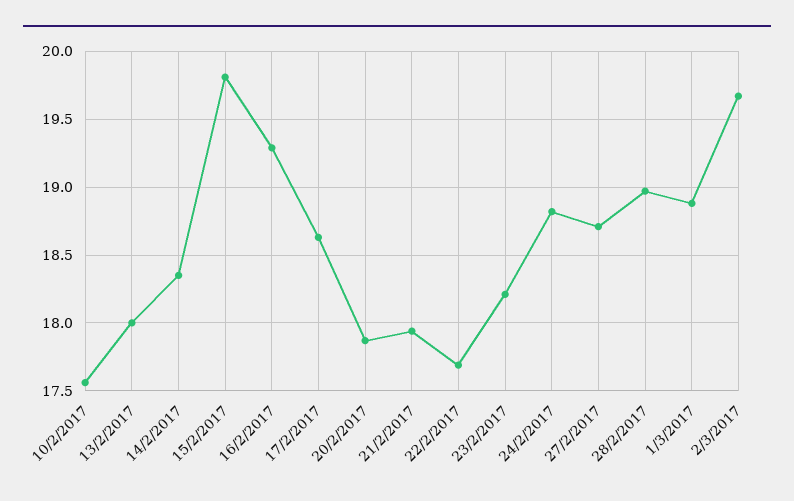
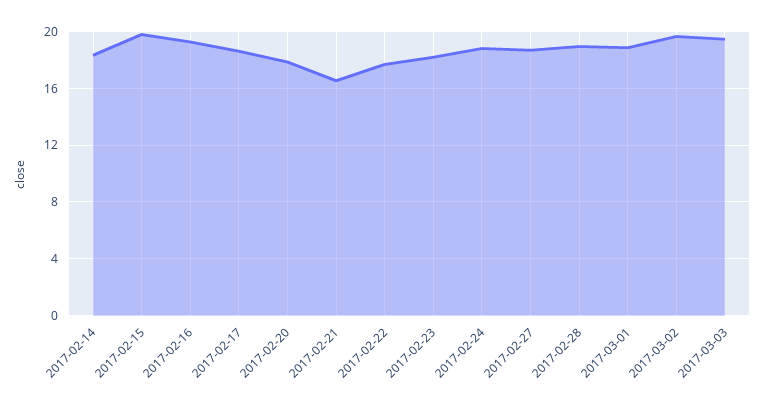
10/2/2017: 17.55 -> none
13/2/2017: 18 -> none
21/2/2017: 17.95 -> 16.5
2017-03-03: none -> 19.5

